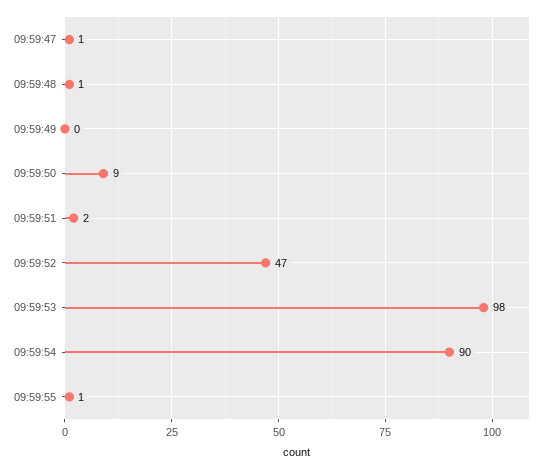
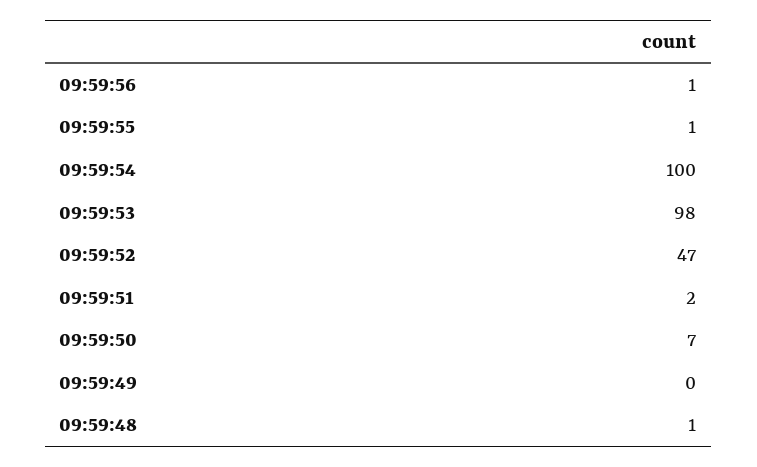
09:59:47: 1 -> none
09:59:50: 9 -> 7
09:59:54: 90 -> 100
09:59:56: none -> 1

